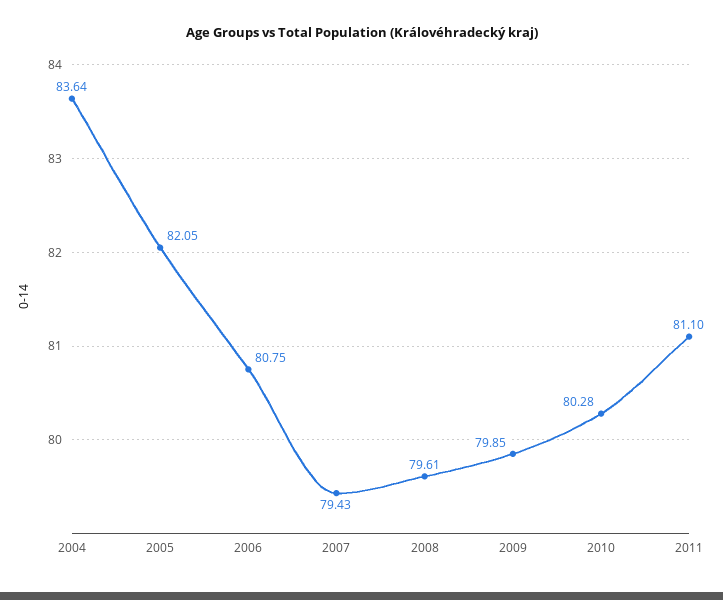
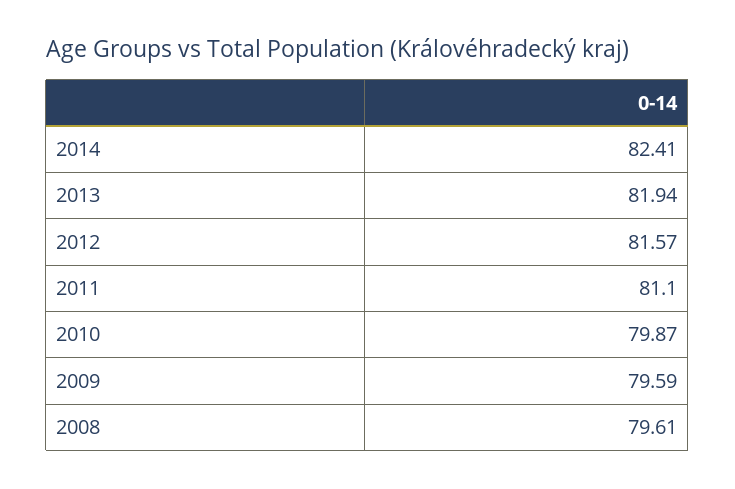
2004: 83.64 -> none
2005: 82.05 -> none
2006: 80.75 -> none
2007: 79.43 -> none
2009: 79.85 -> 79.59
2010: 80.28 -> 79.87
2014: none -> 82.41
2013: none -> 81.94
2012: none -> 81.57

